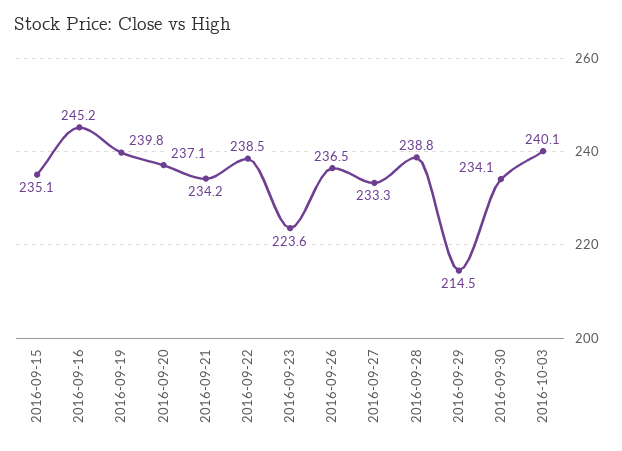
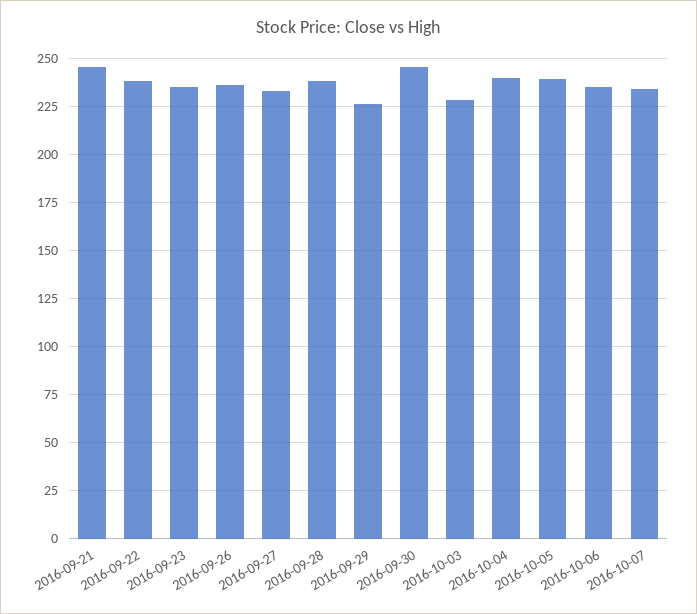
2016-09-15: 235.1 -> none
2016-09-16: 245.2 -> none
2016-09-19: 239.8 -> none
2016-09-20: 237.1 -> none
2016-09-21: 234.2 -> 245
2016-09-23: 223.6 -> 235
2016-09-29: 214.5 -> 225
2016-09-30: 234.1 -> 245
2016-10-03: 240.1 -> 230
2016-10-04: none -> 240
2016-10-05: none -> 240
2016-10-06: none -> 235
2016-10-07: none -> 235

